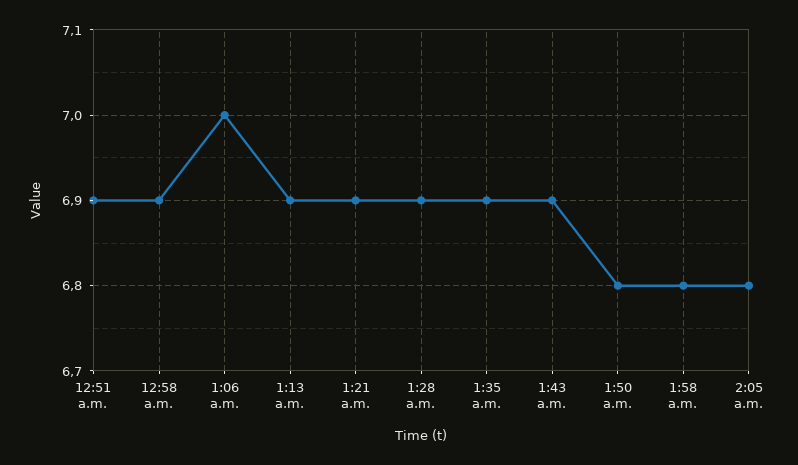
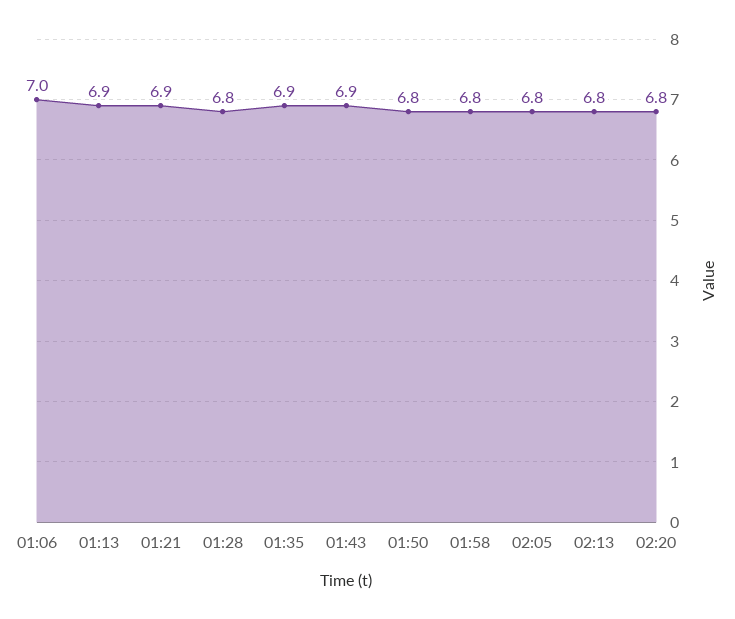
12:51 a.m.: 6.9 -> none
12:58 a.m.: 6.9 -> none
1:28 a.m.: 6.9 -> 6.8
02:13: none -> 6.8
02:20: none -> 6.8

